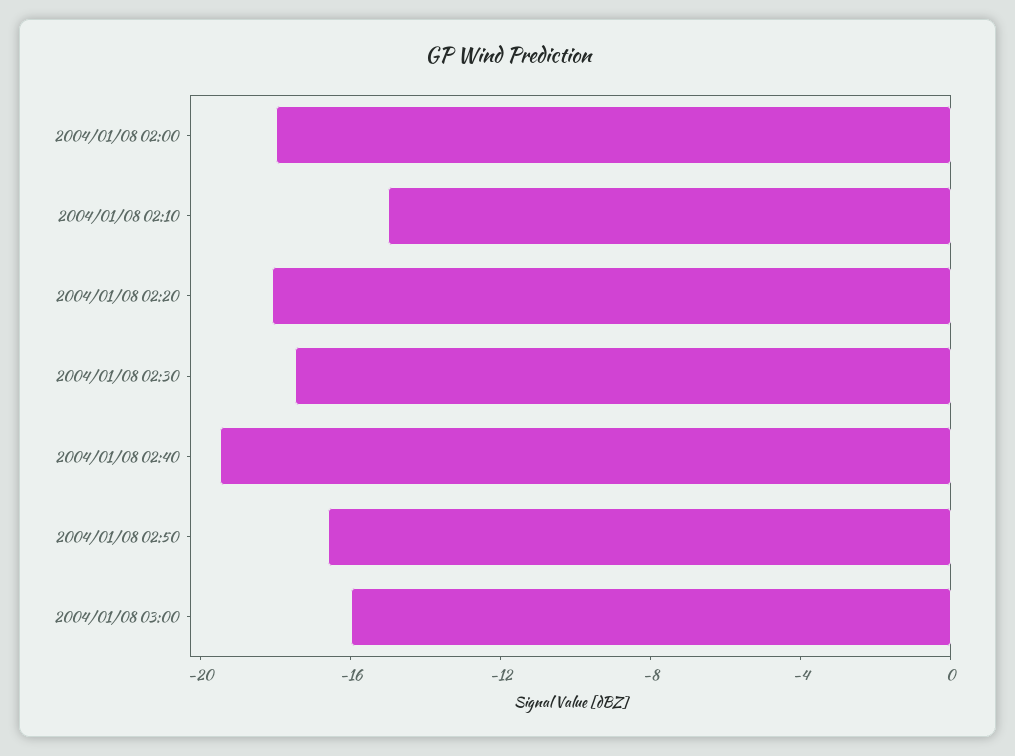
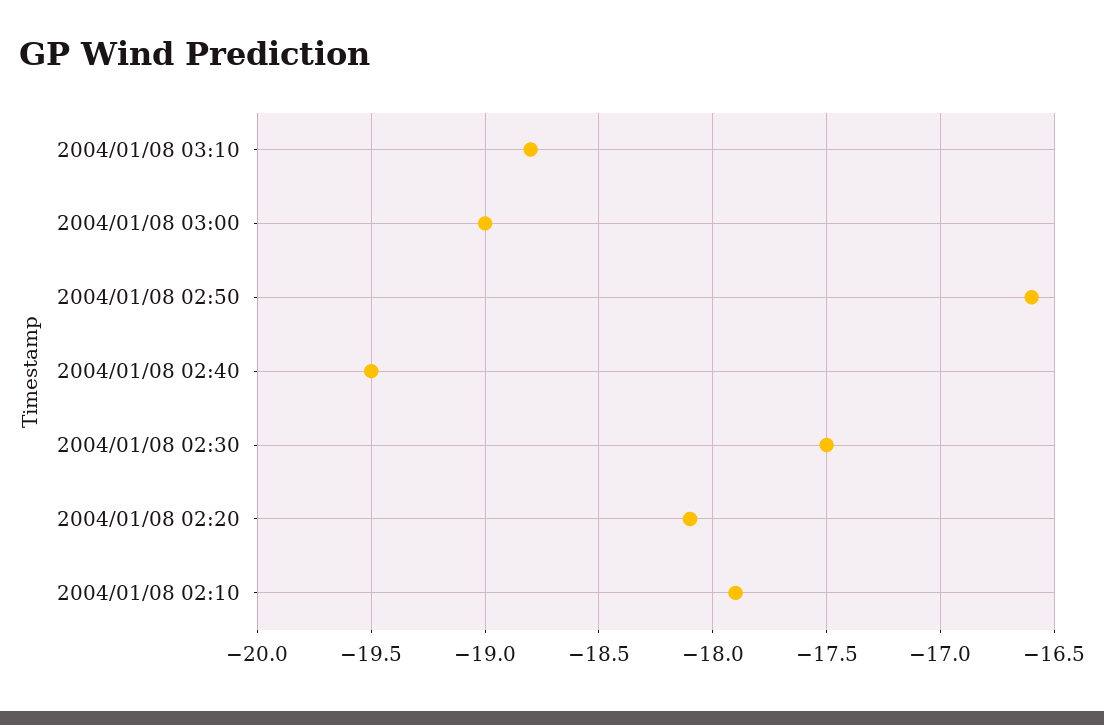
2004/01/08 02:00: -18 -> none
2004/01/08 02:10: -15 -> -17.9
2004/01/08 03:00: -16 -> -19
2004/01/08 03:10: none -> -18.8

